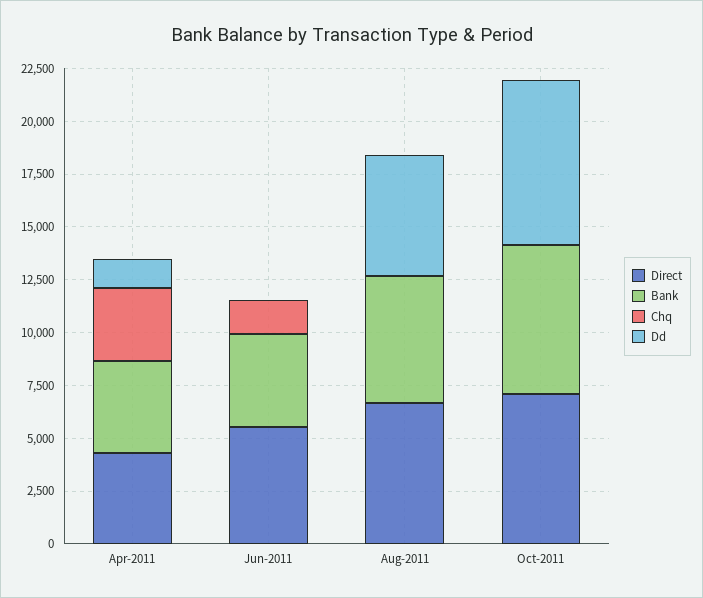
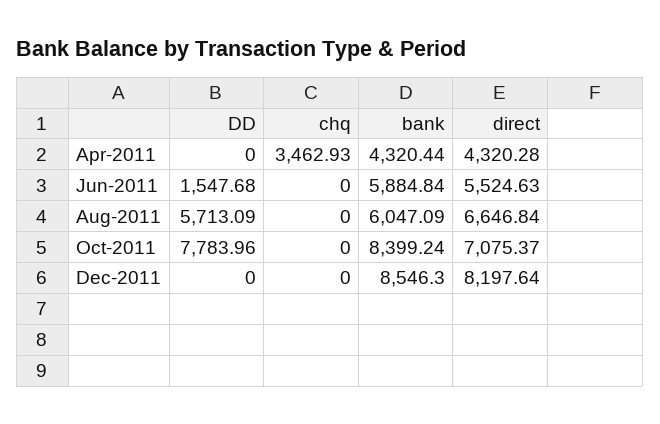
Dd, Apr-2011: 1500 -> 0
Bank, Jun-2011: 4500 -> 5884.84
Chq, Jun-2011: 1500 -> 0
Dd, Jun-2011: 0 -> 1547.68
Bank, Oct-2011: 7000 -> 8399.24
Dd, Dec-2011: none -> 0
Chq, Dec-2011: none -> 0
Bank, Dec-2011: none -> 8546.3
Direct, Dec-2011: none -> 8197.64

